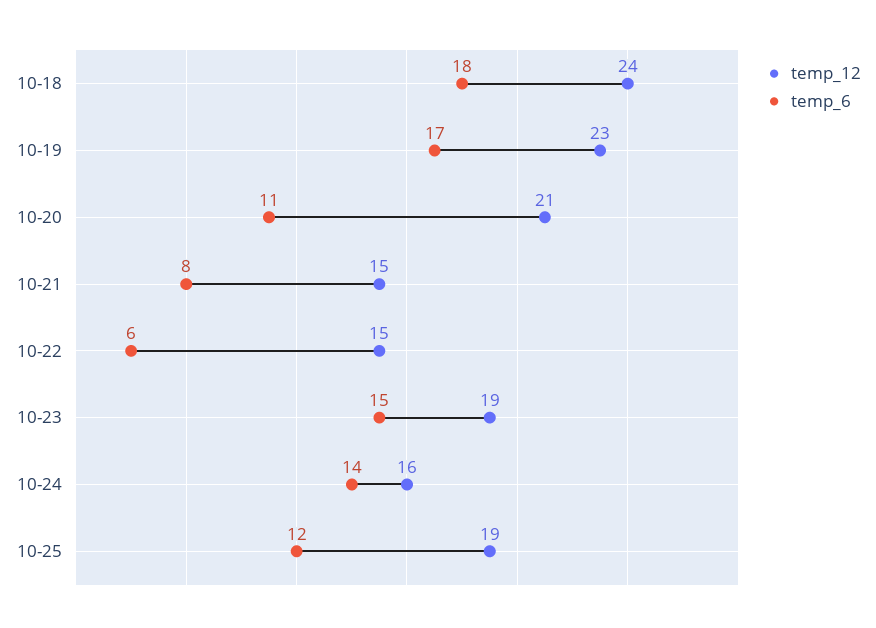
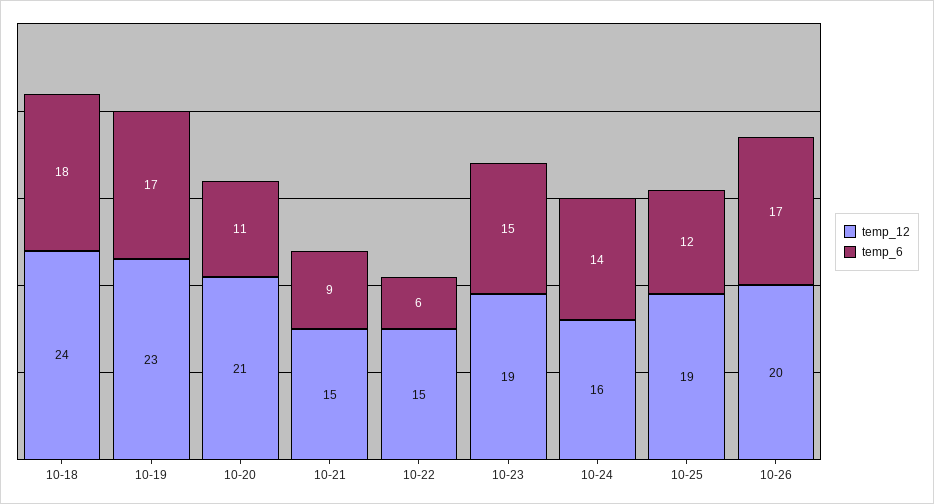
temp_6, 10-21: 8 -> 9
temp_12, 10-26: none -> 20
temp_6, 10-26: none -> 17

